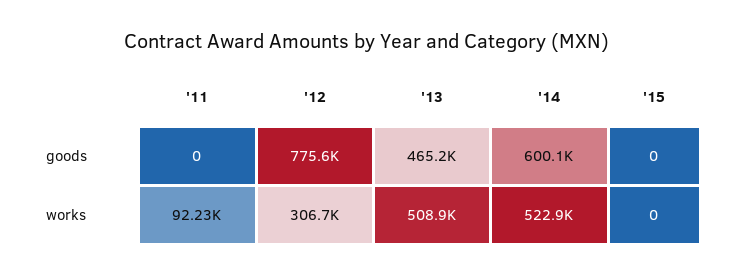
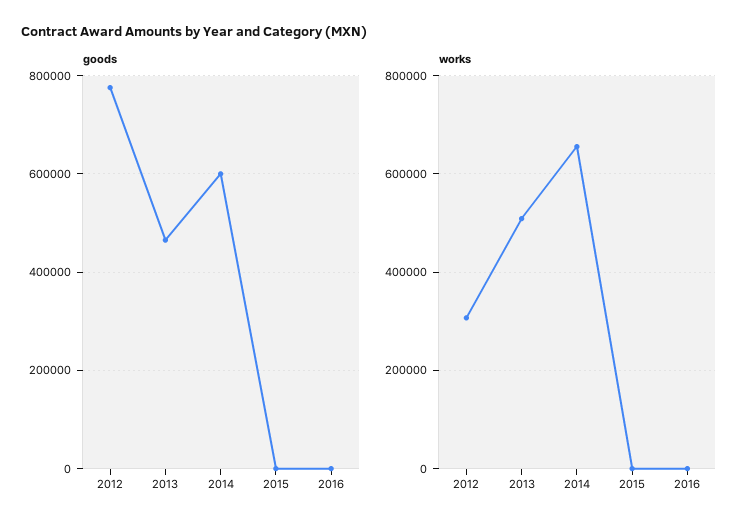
goods, '11: 0 -> none
works, '11: 92230 -> none
works, '14: 522900 -> 660000
goods, 2016: none -> 0
works, 2016: none -> 0

